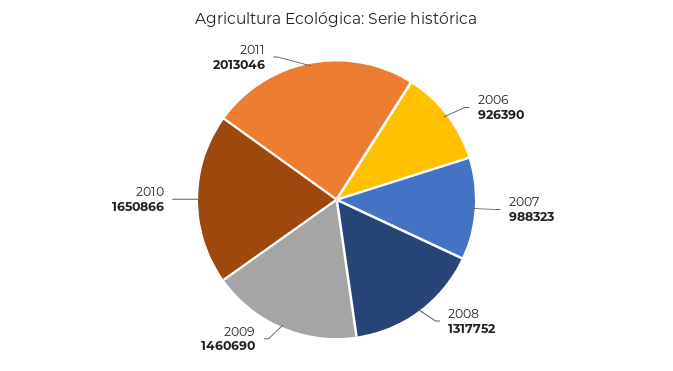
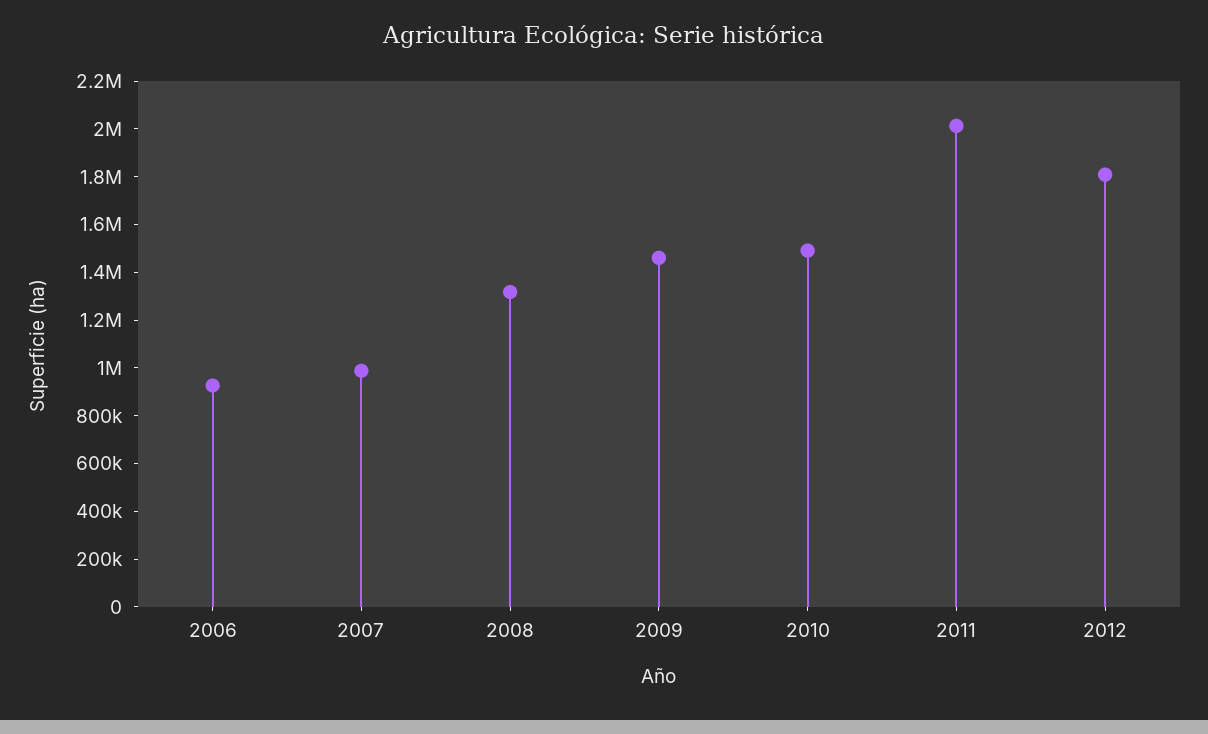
2010: 1650866 -> 1500000
2012: none -> 1800000

